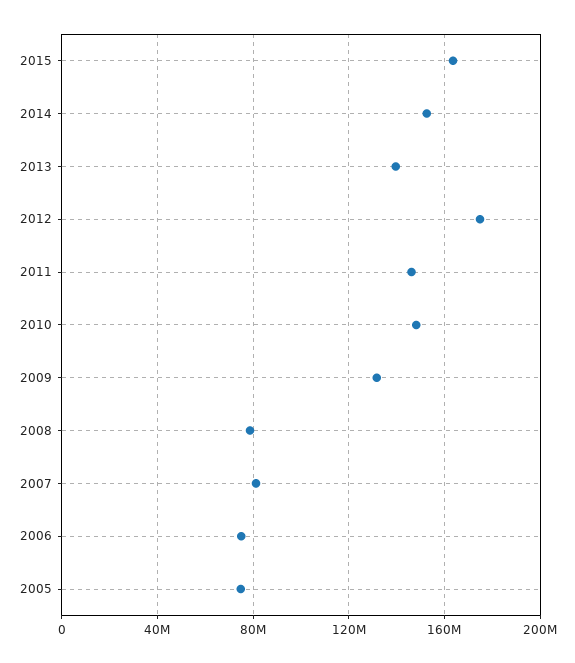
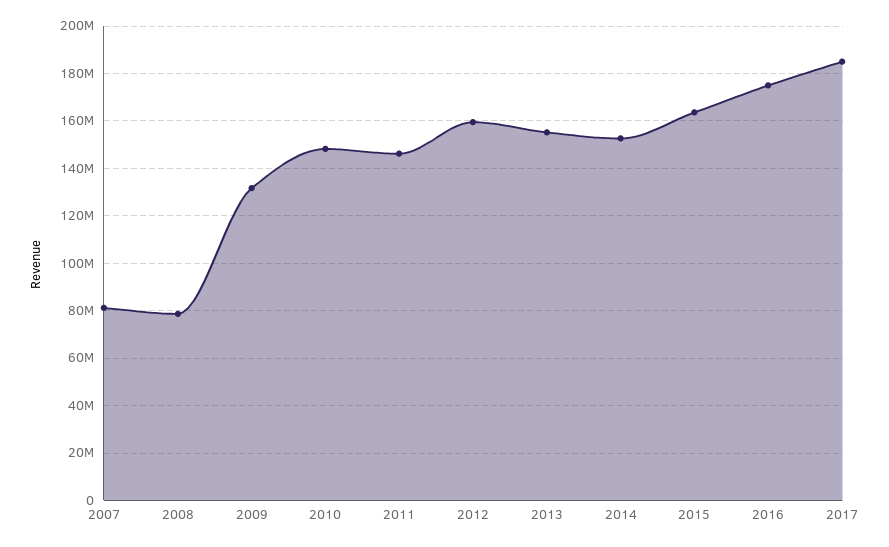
2013: 140000000 -> 155000000
2012: 175000000 -> 160000000
2006: 75000000 -> none
2005: 75000000 -> none
2016: none -> 175000000
2017: none -> 185000000

